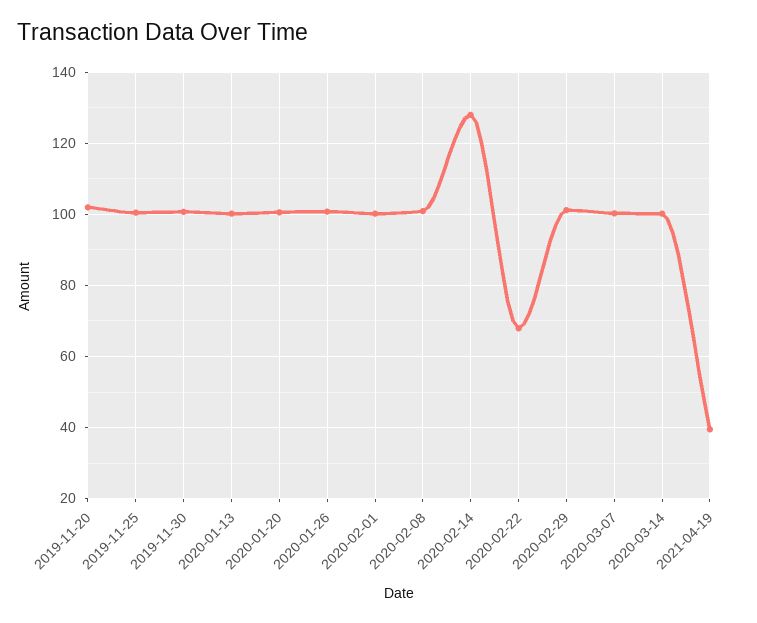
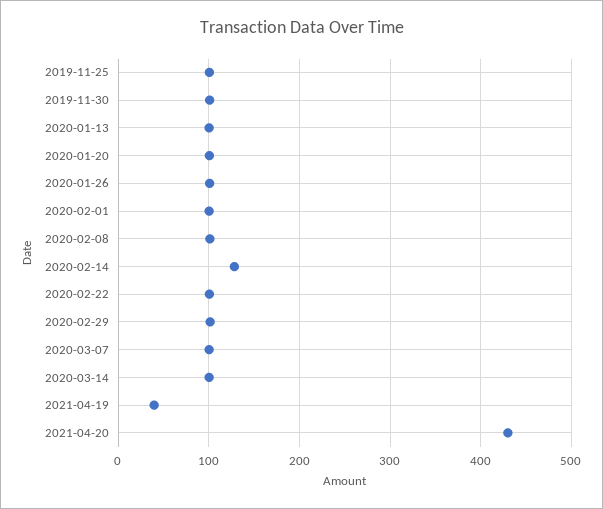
2019-11-20: 102 -> none
2020-02-22: 68 -> 100
2021-04-20: none -> 430

